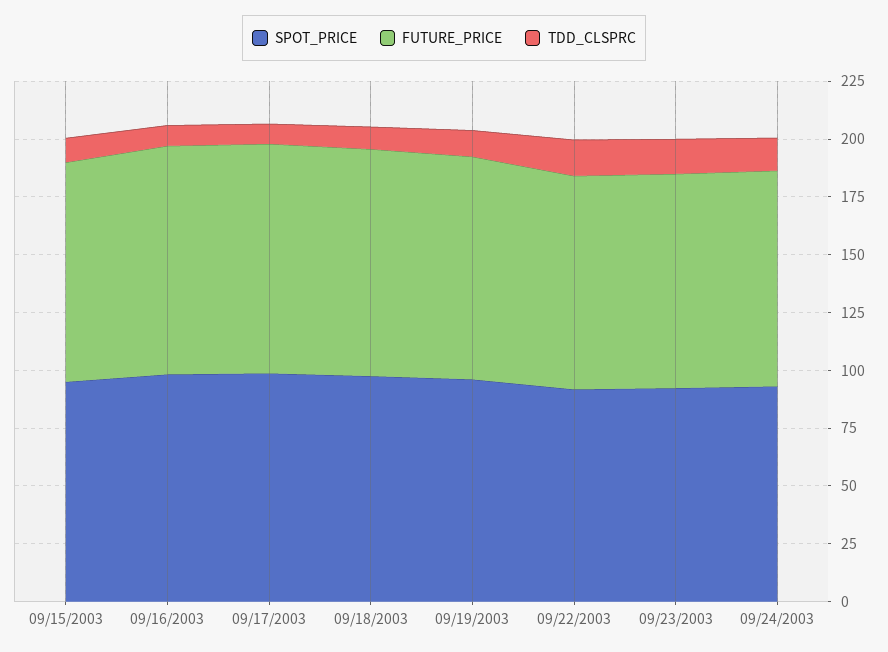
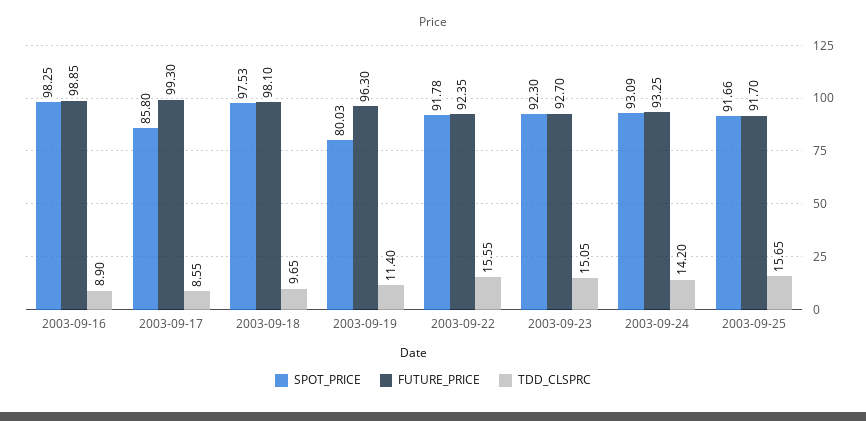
SPOT_PRICE, 09/15/2003: 95 -> none
FUTURE_PRICE, 09/15/2003: 95 -> none
TDD_CLSPRC, 09/15/2003: 10 -> none
SPOT_PRICE, 09/17/2003: 100 -> 85.8
SPOT_PRICE, 09/19/2003: 95 -> 80.03
SPOT_PRICE, 2003-09-25: none -> 91.66
FUTURE_PRICE, 2003-09-25: none -> 91.7
TDD_CLSPRC, 2003-09-25: none -> 15.65

